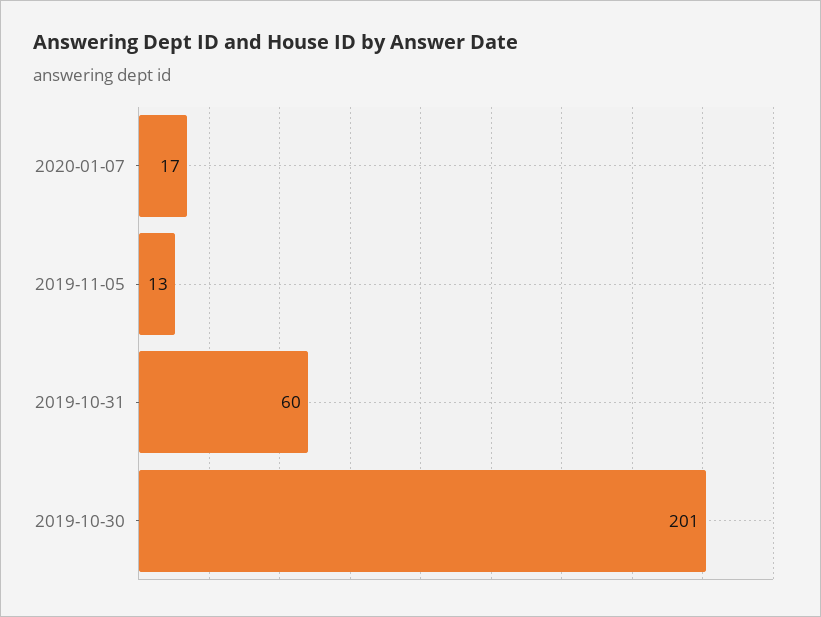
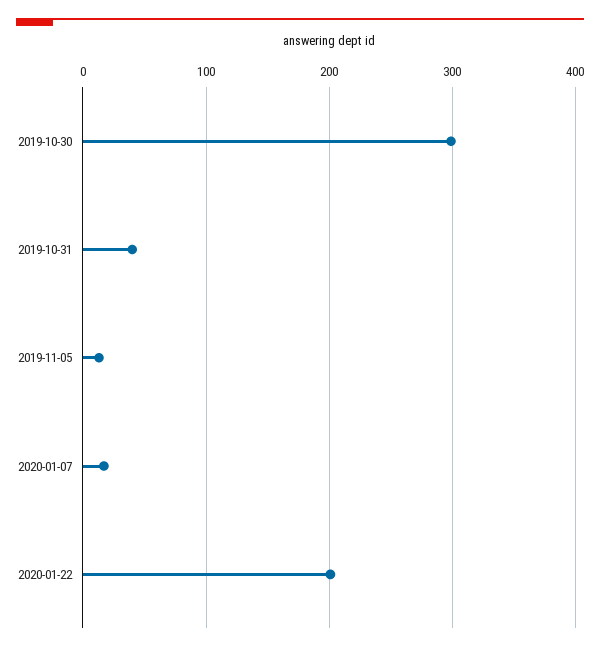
2019-10-31: 60 -> 40
2019-10-30: 201 -> 300
2020-01-22: none -> 200

